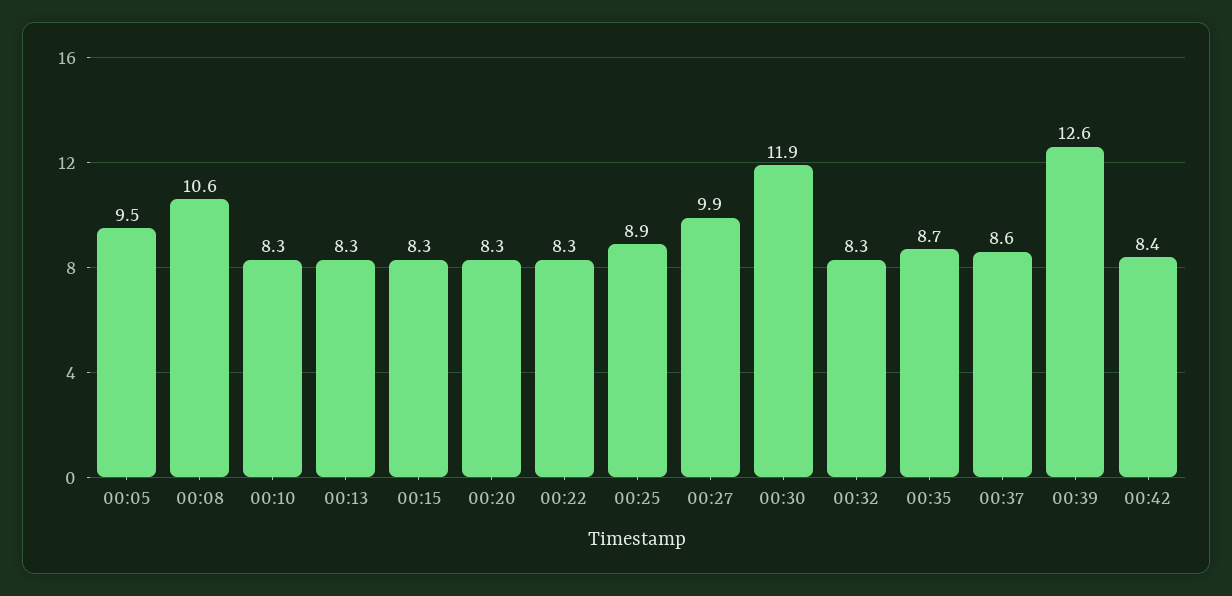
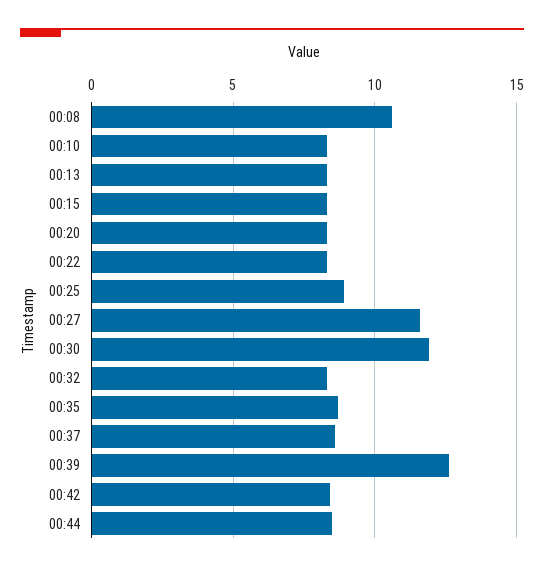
00:05: 9.5 -> none
00:27: 9.9 -> 11.5
00:44: none -> 8.5

